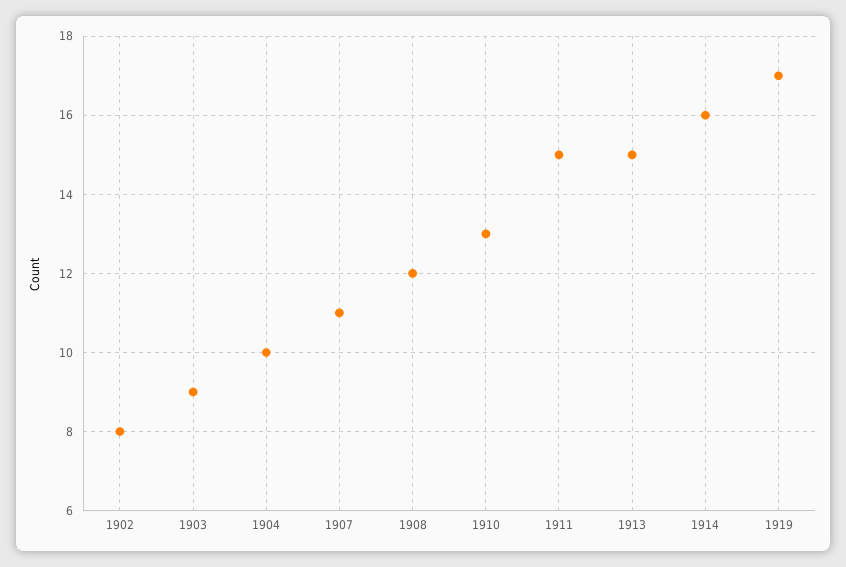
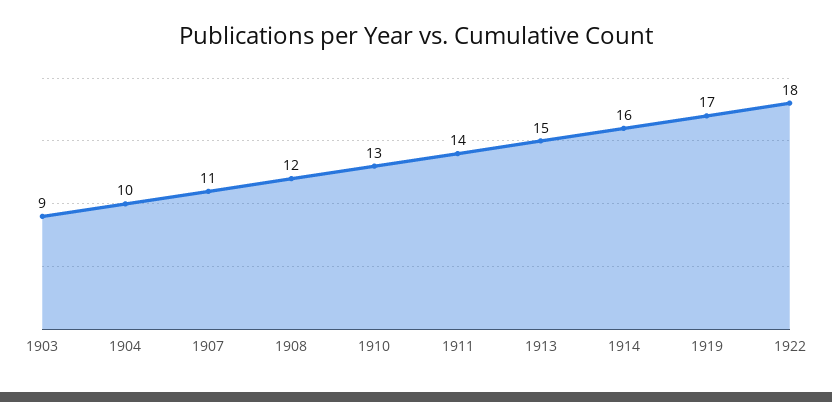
1902: 8 -> none
1911: 15 -> 14
1922: none -> 18

